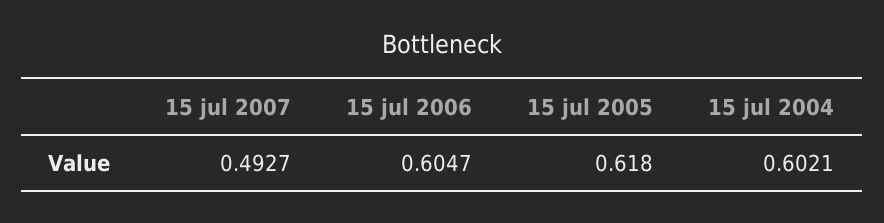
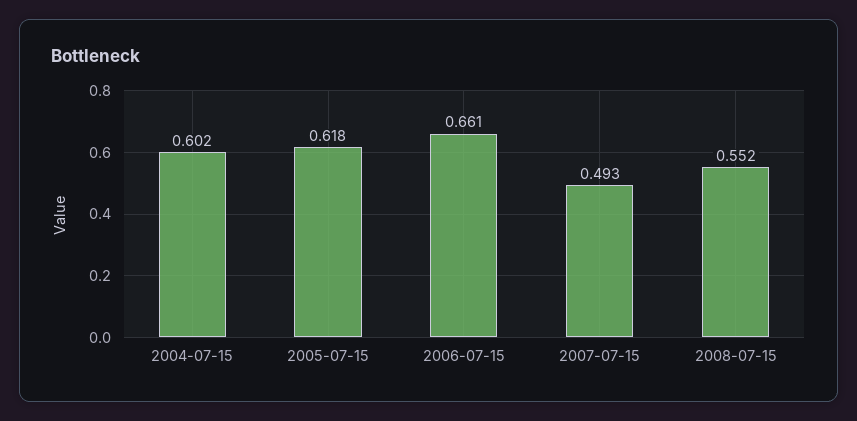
15 jul 2006: 0.6047 -> 0.661
2008-07-15: none -> 0.552

